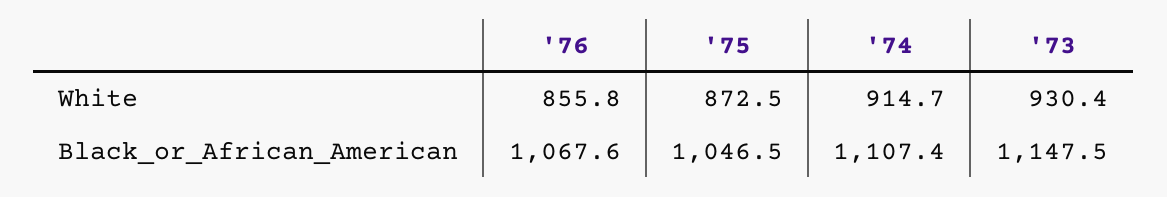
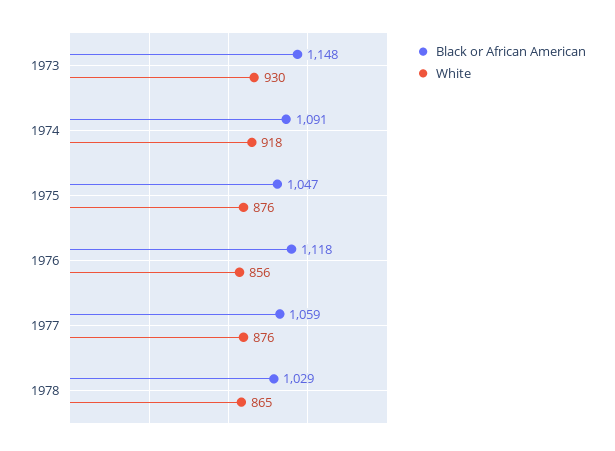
White, '75: 872.5 -> 876
White, '74: 914.7 -> 918
Black_or_African_American, '76: 1067.6 -> 1118
Black_or_African_American, '74: 1107.4 -> 1091
Black_or_African_American, 1977: none -> 1059
White, 1977: none -> 876
Black_or_African_American, 1978: none -> 1029
White, 1978: none -> 865

